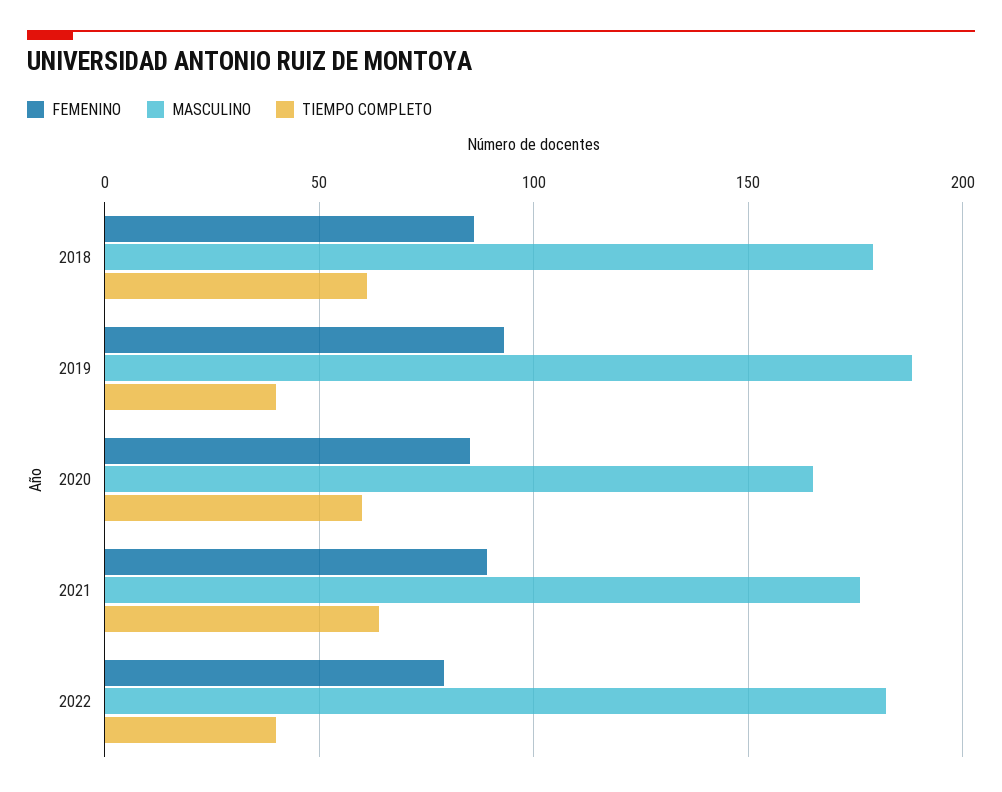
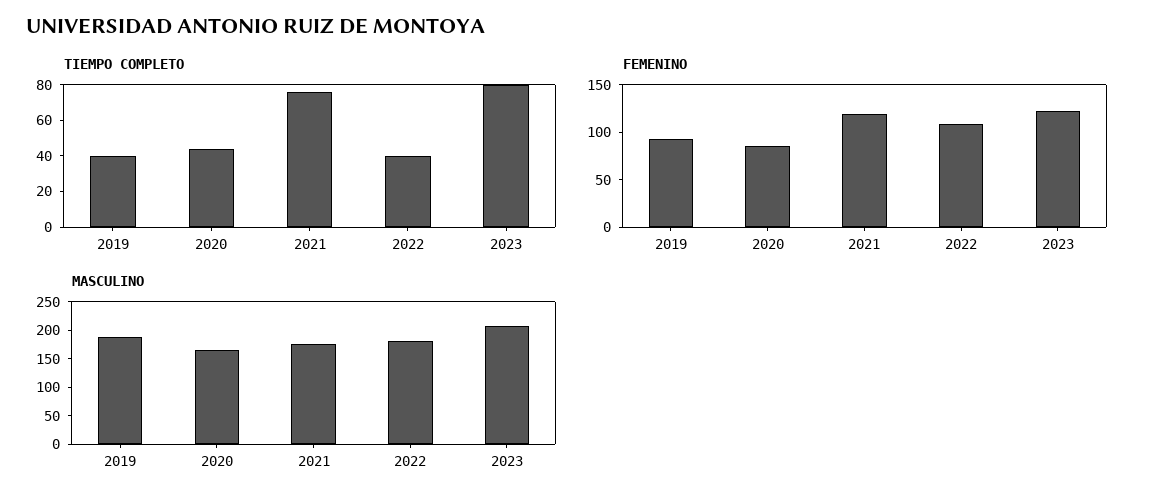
FEMENINO, 2018: 85 -> none
MASCULINO, 2018: 180 -> none
TIEMPO COMPLETO, 2018: 60 -> none
TIEMPO COMPLETO, 2020: 60 -> 45
FEMENINO, 2021: 90 -> 120
TIEMPO COMPLETO, 2021: 65 -> 75
FEMENINO, 2022: 80 -> 110
TIEMPO COMPLETO, 2023: none -> 80
FEMENINO, 2023: none -> 120
MASCULINO, 2023: none -> 200

